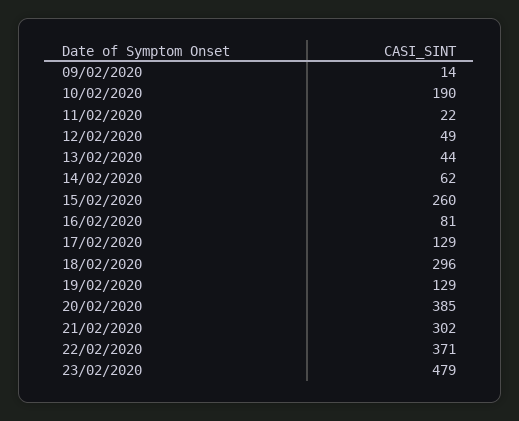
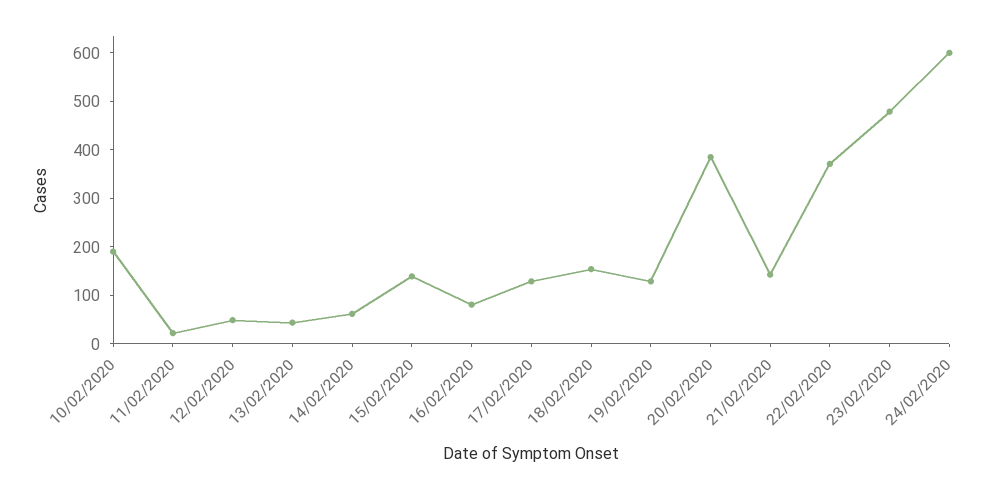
09/02/2020: 14 -> none
15/02/2020: 260 -> 140
18/02/2020: 296 -> 160
21/02/2020: 302 -> 140
24/02/2020: none -> 600

